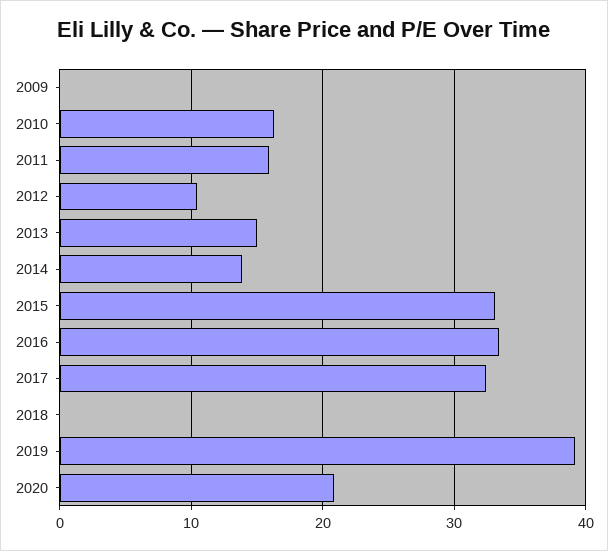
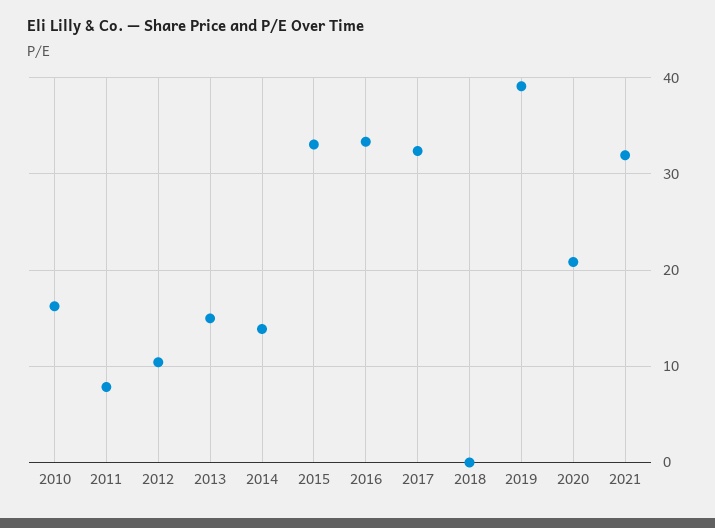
2009: 0 -> none
2011: 16 -> 8
2021: none -> 32

